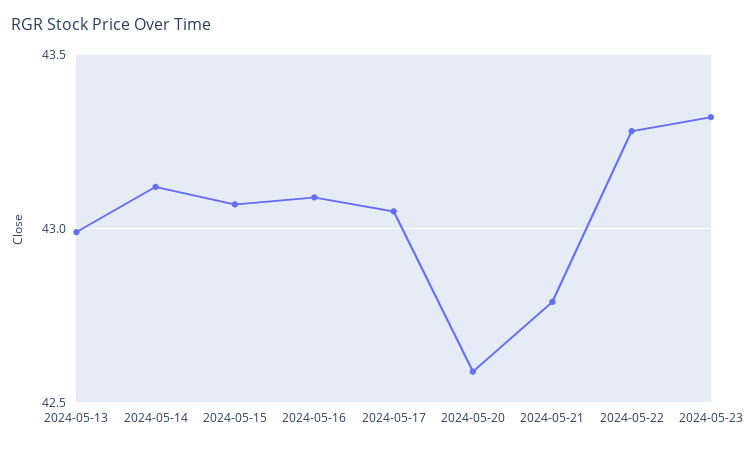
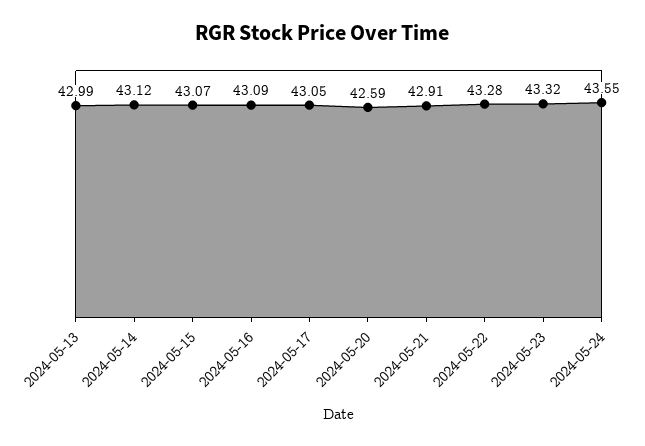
2024-05-21: 42.8 -> 42.91
2024-05-24: none -> 43.55

